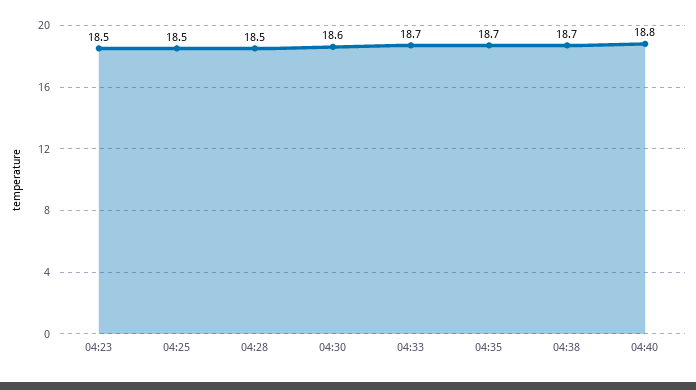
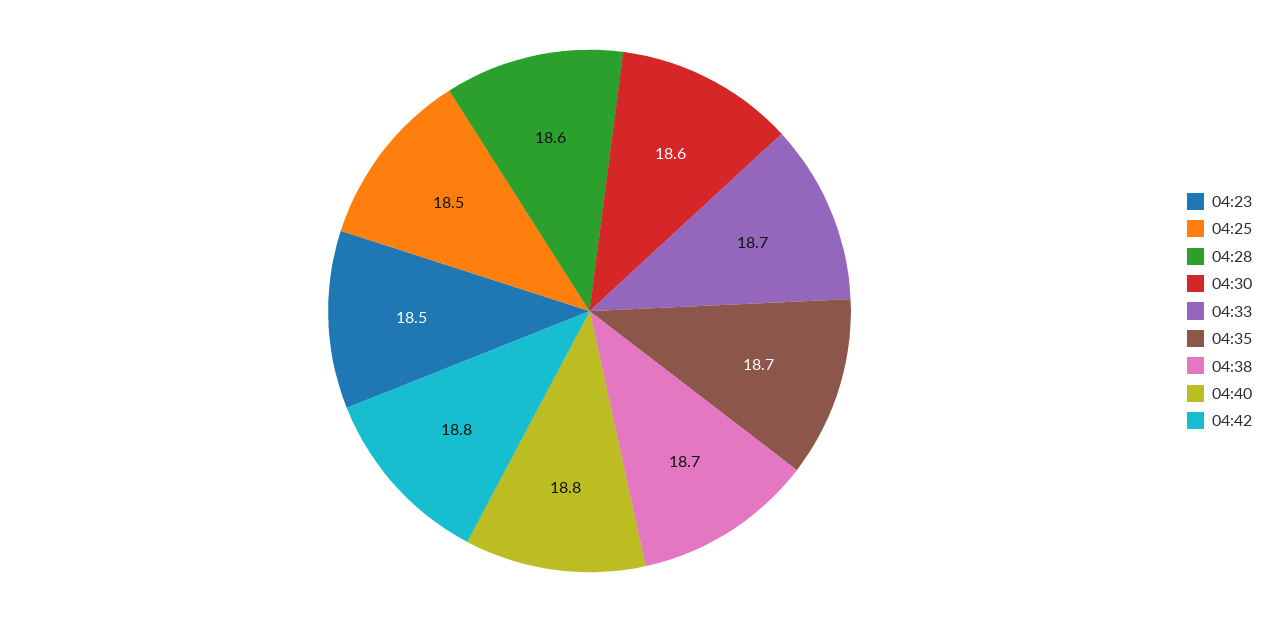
04:28: 18.5 -> 18.6
04:42: none -> 18.8

